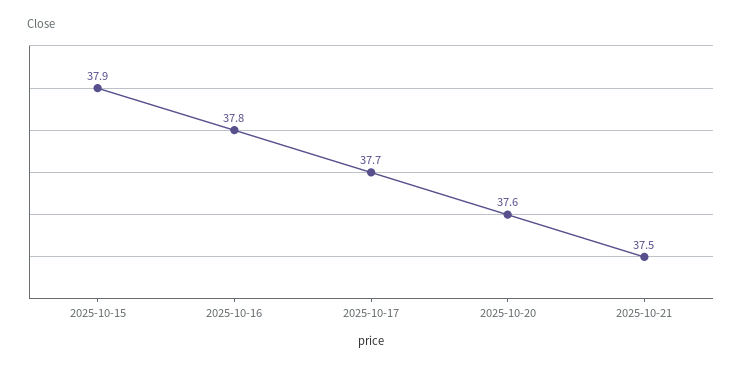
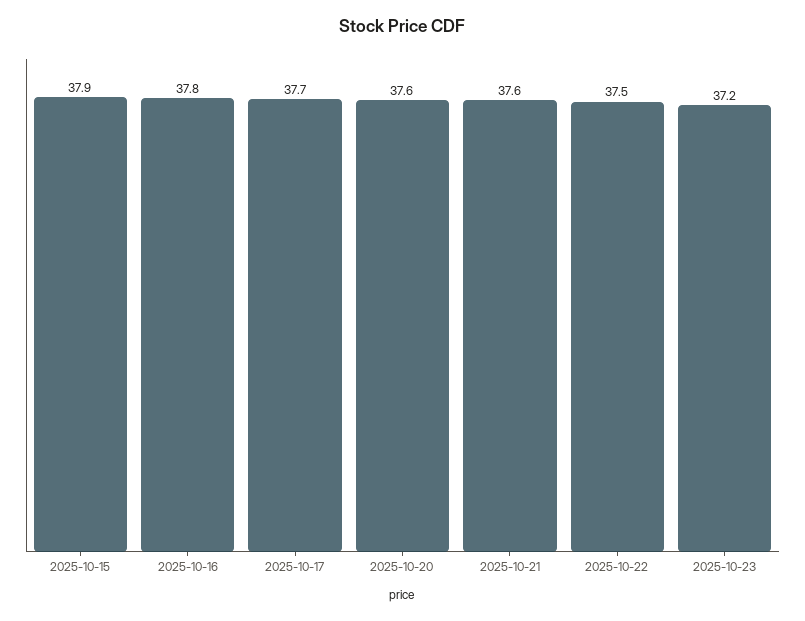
2025-10-21: 37.5 -> 37.6
2025-10-22: none -> 37.5
2025-10-23: none -> 37.2

